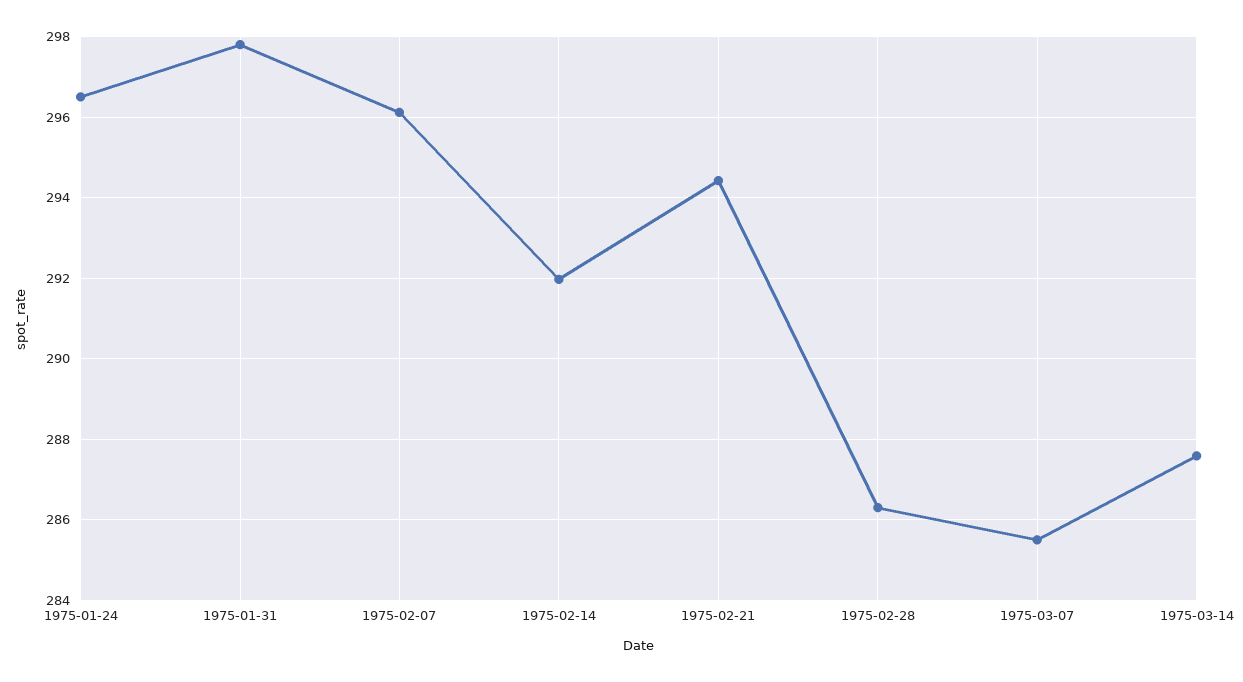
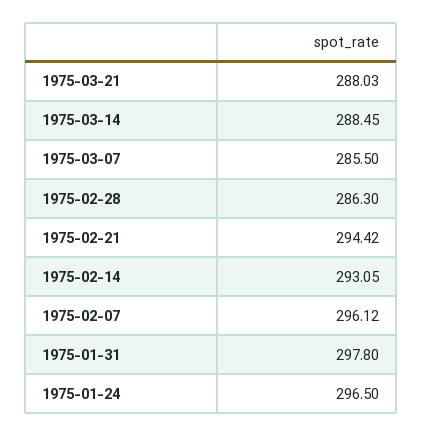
1975-02-14: 292 -> 293.05
1975-03-14: 287.6 -> 288.45
1975-03-21: none -> 288.03

